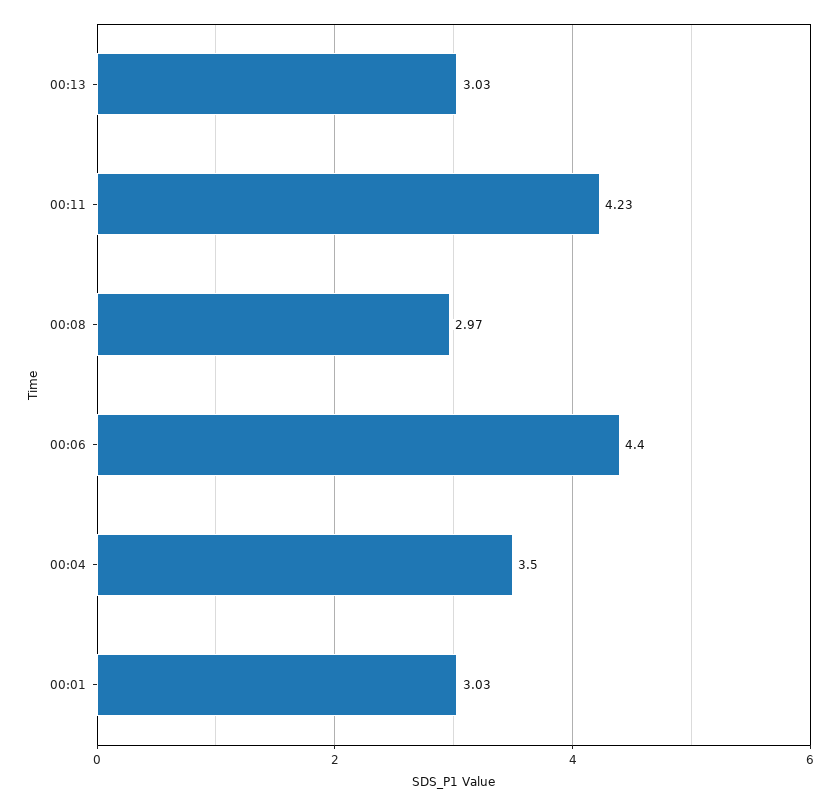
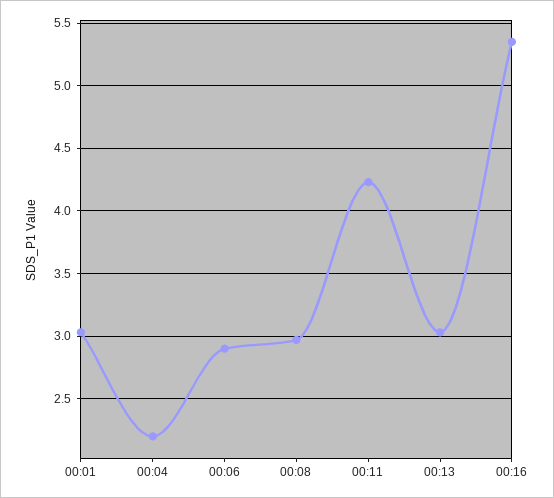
00:06: 4.4 -> 2.9
00:04: 3.5 -> 2.2
00:16: none -> 5.35

